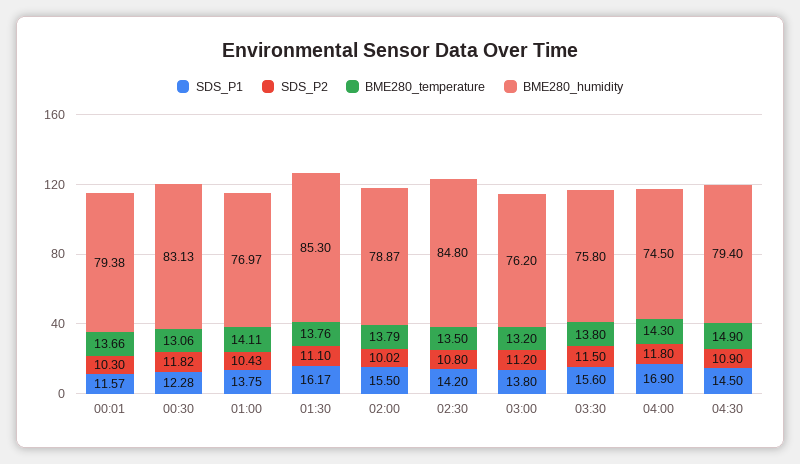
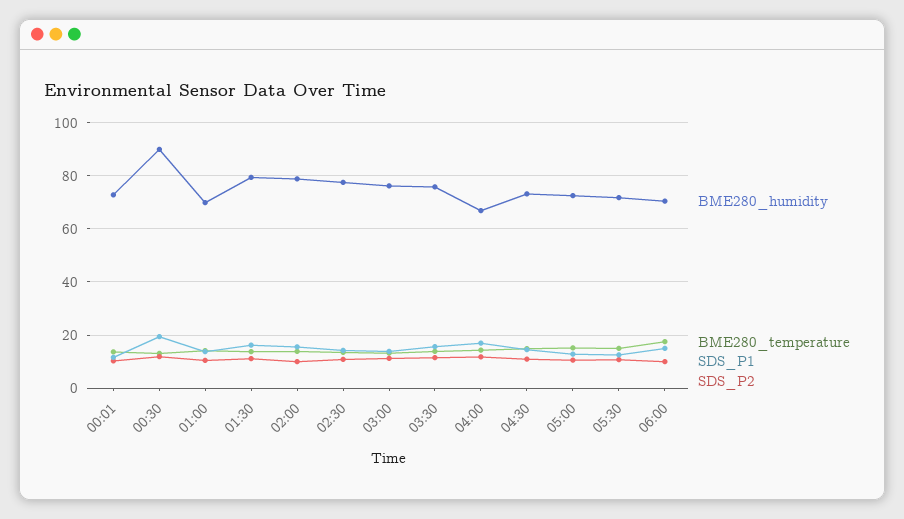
BME280_humidity, 00:01: 79.38 -> 72.5
SDS_P1, 00:30: 12.28 -> 20
BME280_humidity, 00:30: 83.13 -> 90
BME280_humidity, 01:00: 76.97 -> 70
BME280_humidity, 01:30: 85.3 -> 80
BME280_humidity, 02:30: 84.8 -> 77.5
BME280_humidity, 04:00: 74.5 -> 67.5
BME280_humidity, 04:30: 79.4 -> 72.5
BME280_humidity, 05:00: none -> 72.5
BME280_temperature, 05:00: none -> 15
SDS_P1, 05:00: none -> 12.5
SDS_P2, 05:00: none -> 10
BME280_humidity, 05:30: none -> 72.5
BME280_temperature, 05:30: none -> 15
SDS_P1, 05:30: none -> 12.5
SDS_P2, 05:30: none -> 10
BME280_humidity, 06:00: none -> 70
BME280_temperature, 06:00: none -> 17.5
SDS_P1, 06:00: none -> 15
SDS_P2, 06:00: none -> 10

